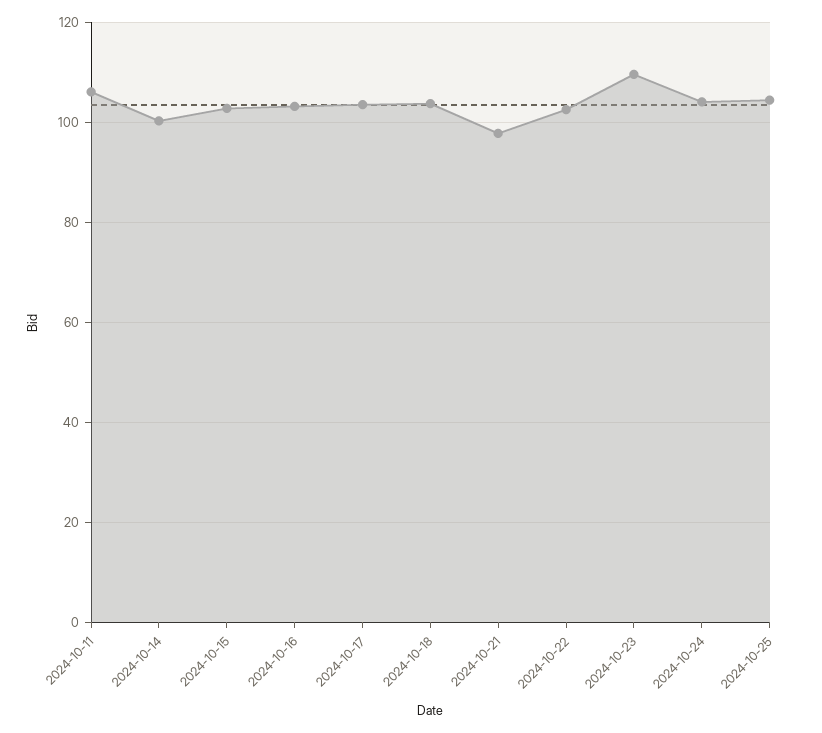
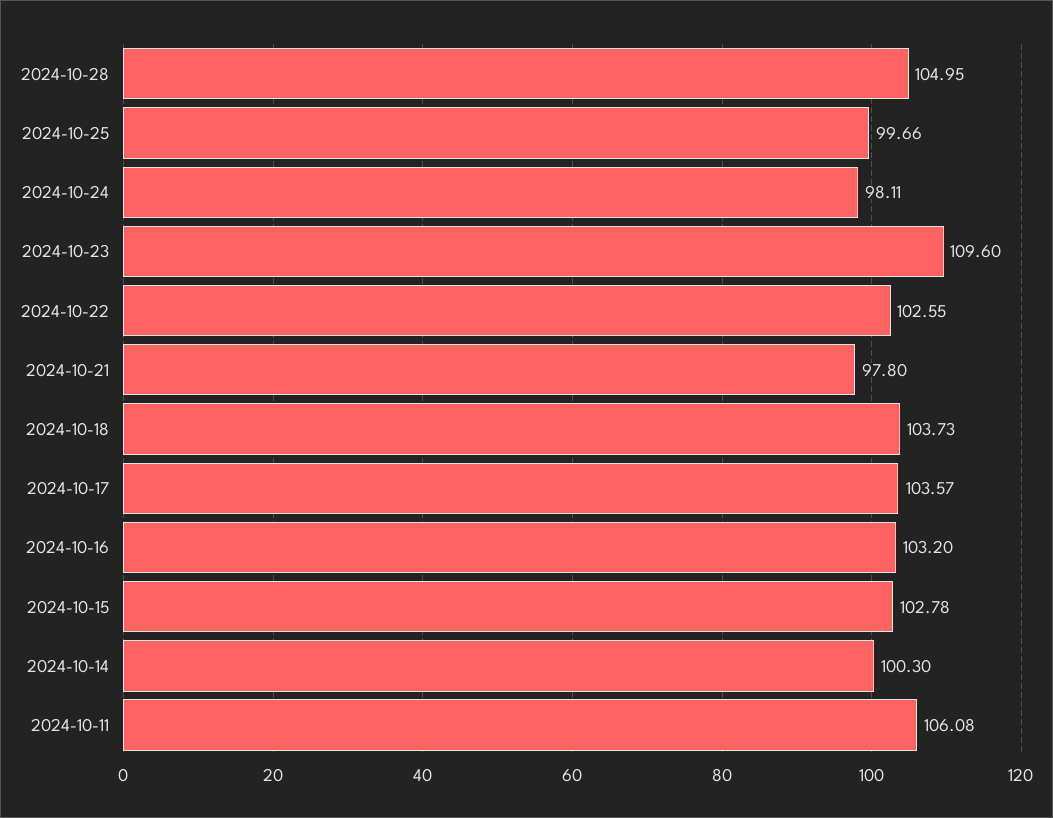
2024-10-24: 104 -> 98.11
2024-10-25: 104 -> 99.66
2024-10-28: none -> 104.95

